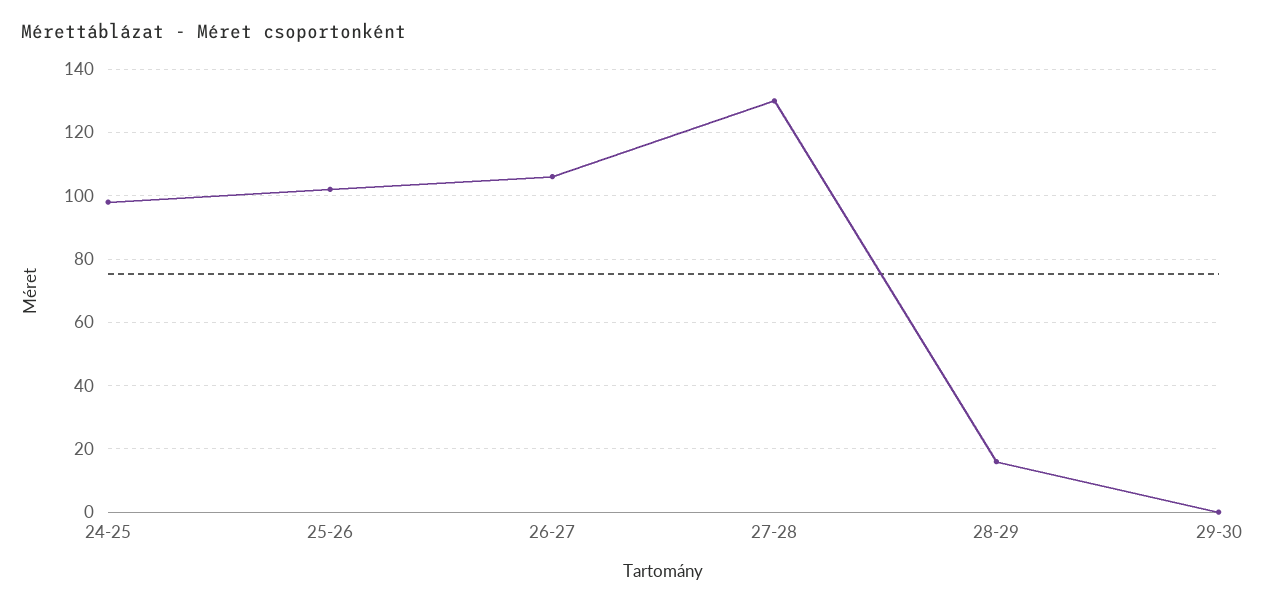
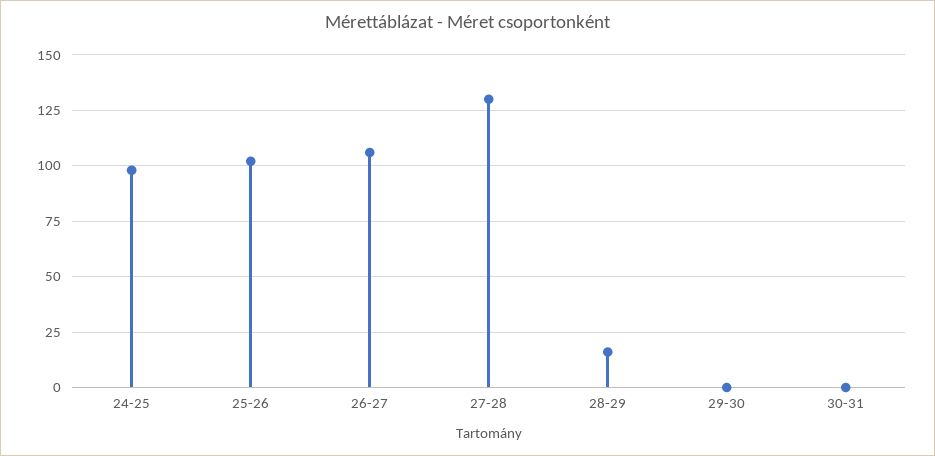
30-31: none -> 0

